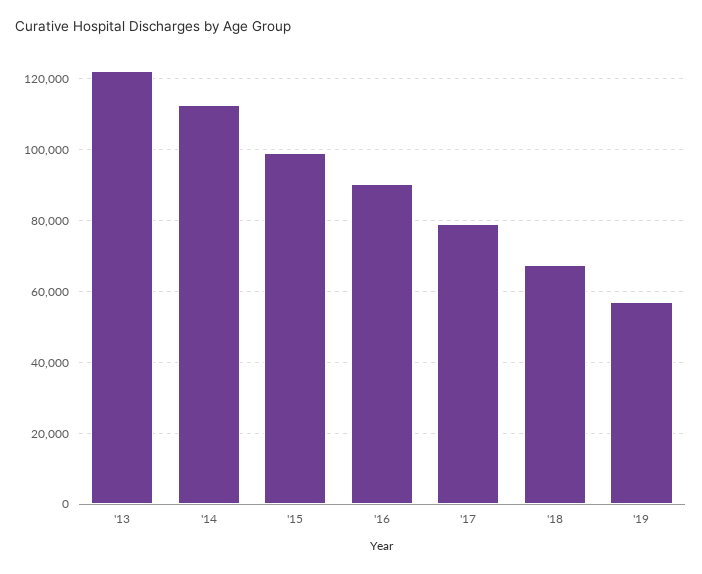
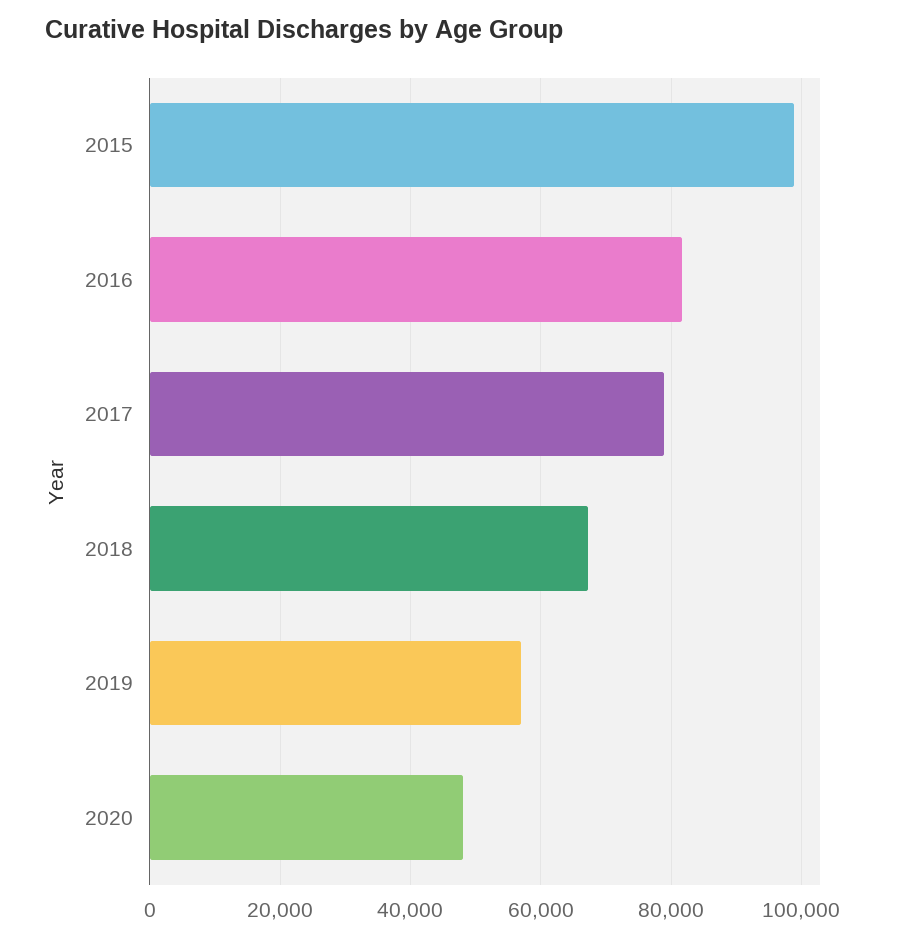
'13: 122000 -> none
'14: 112000 -> none
'16: 90000 -> 82000
2020: none -> 48000

